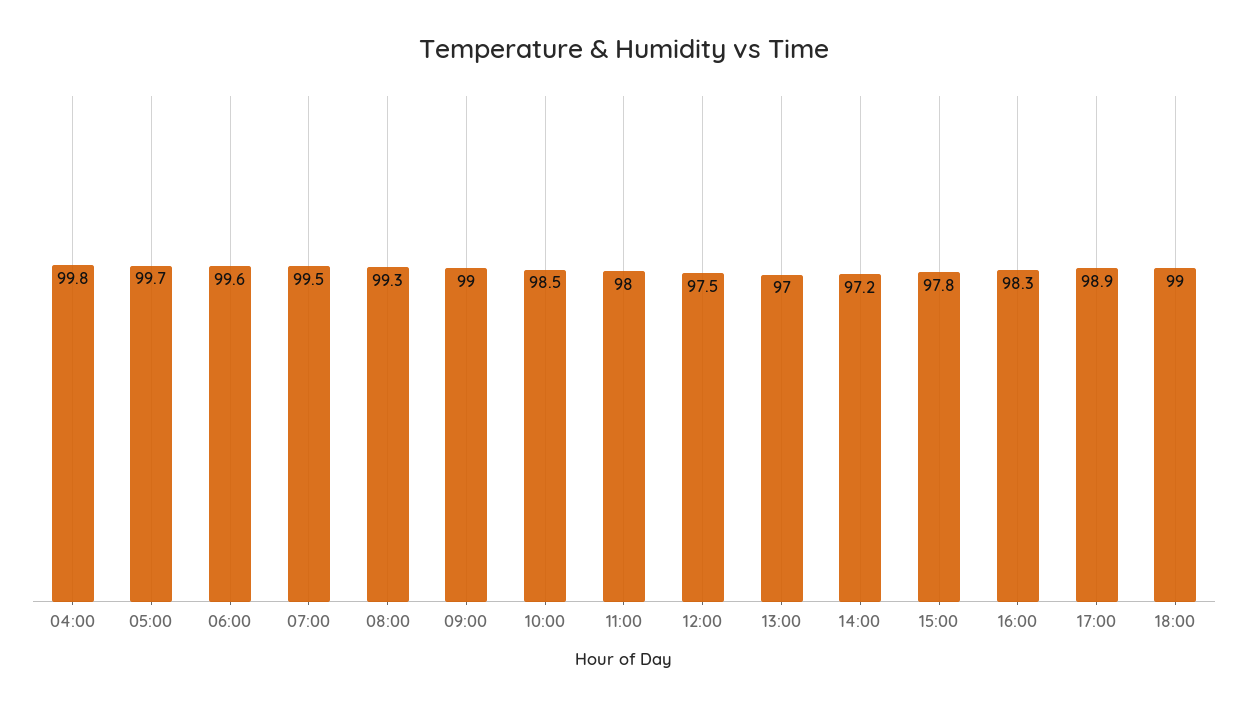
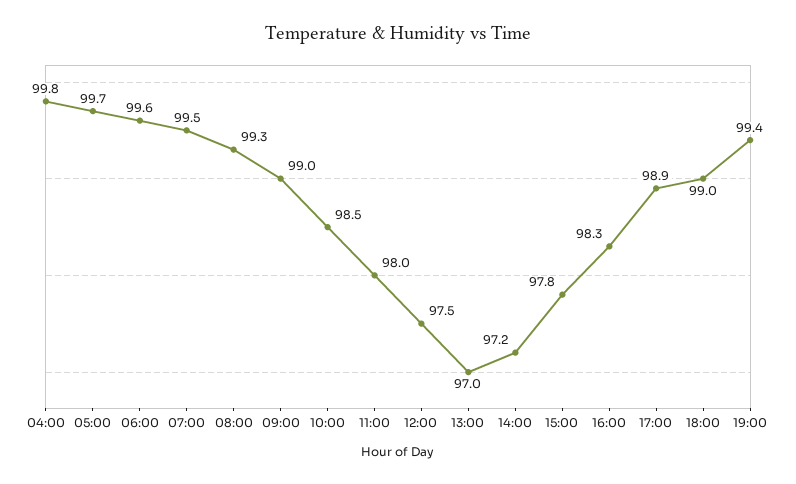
19:00: none -> 99.4

